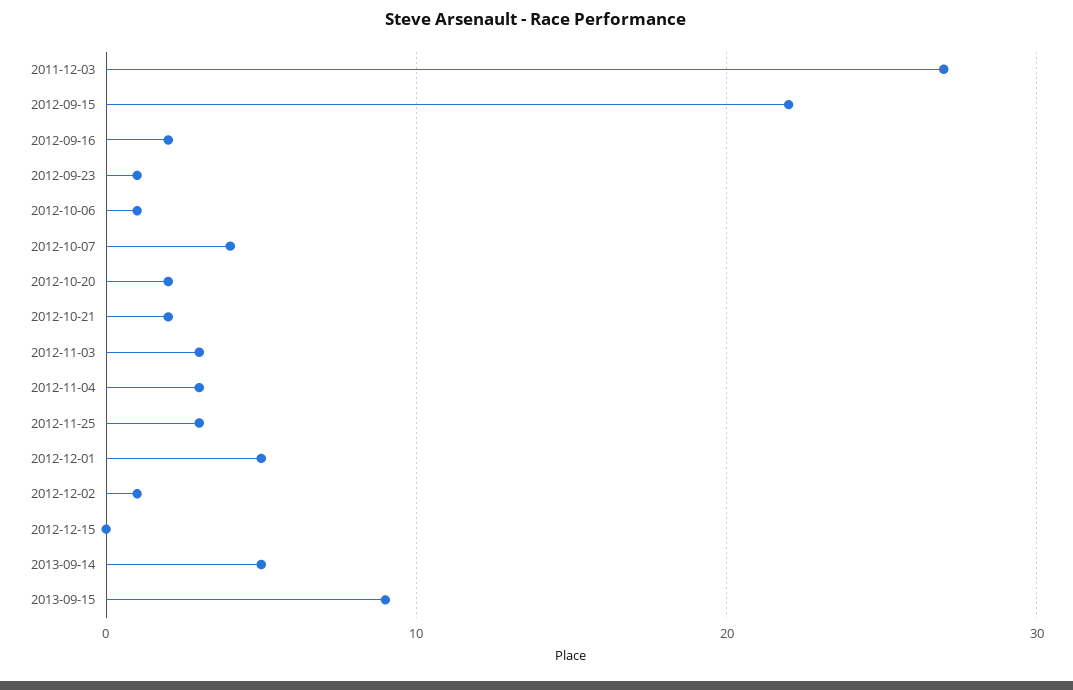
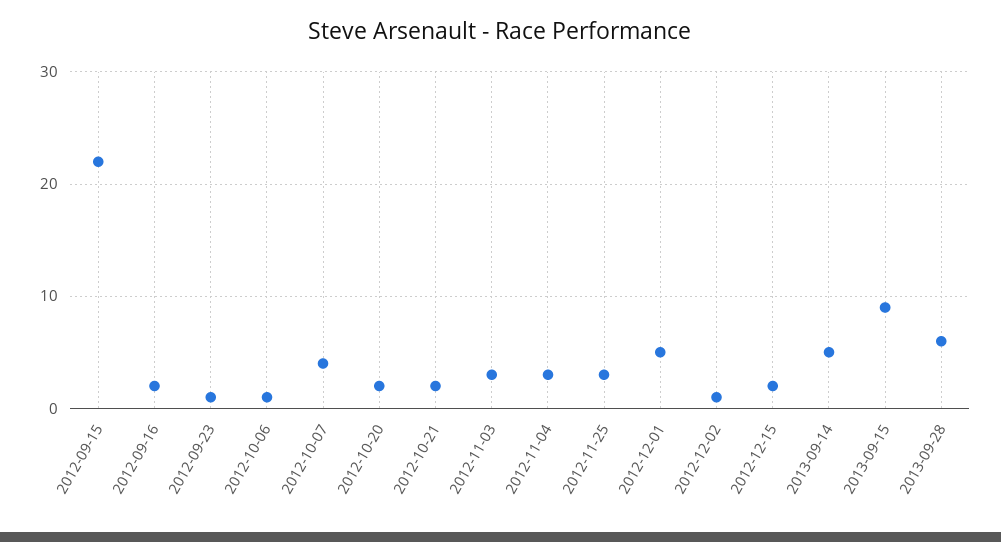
2011-12-03: 27 -> none
2012-12-15: 0 -> 2
2013-09-28: none -> 6

